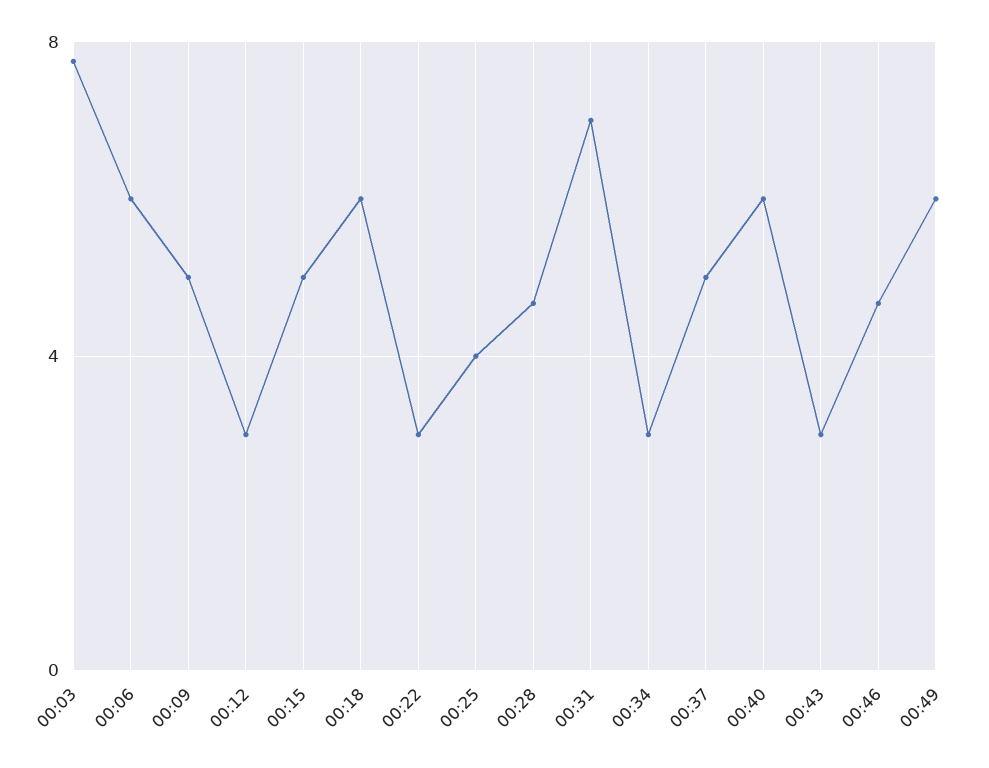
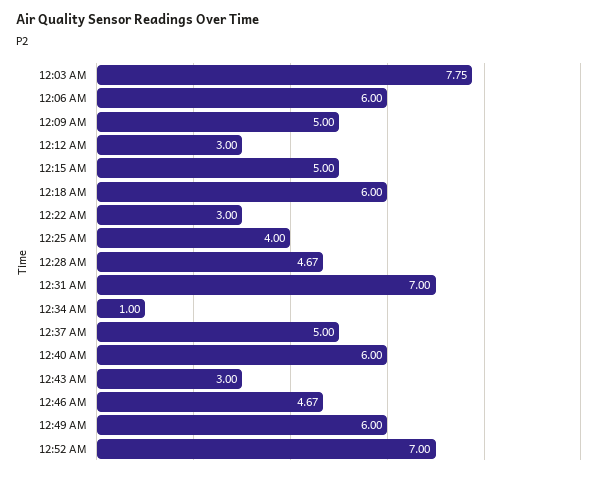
00:34: 3 -> 1
12:52 AM: none -> 7

